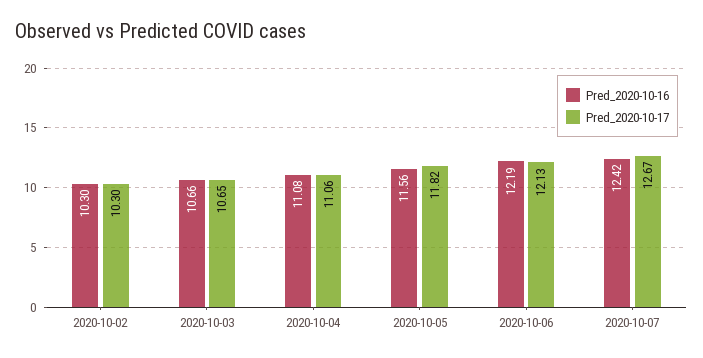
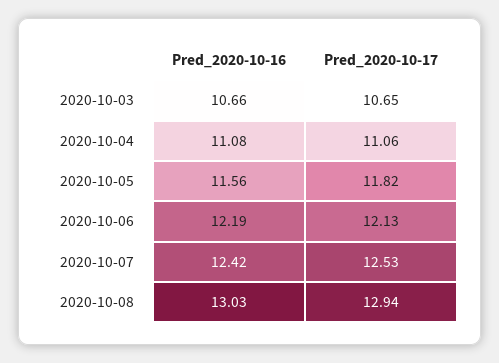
Pred_2020-10-16, 2020-10-02: 10.3 -> none
Pred_2020-10-17, 2020-10-02: 10.3 -> none
Pred_2020-10-17, 2020-10-07: 12.67 -> 12.53
Pred_2020-10-16, 2020-10-08: none -> 13.03
Pred_2020-10-17, 2020-10-08: none -> 12.94

